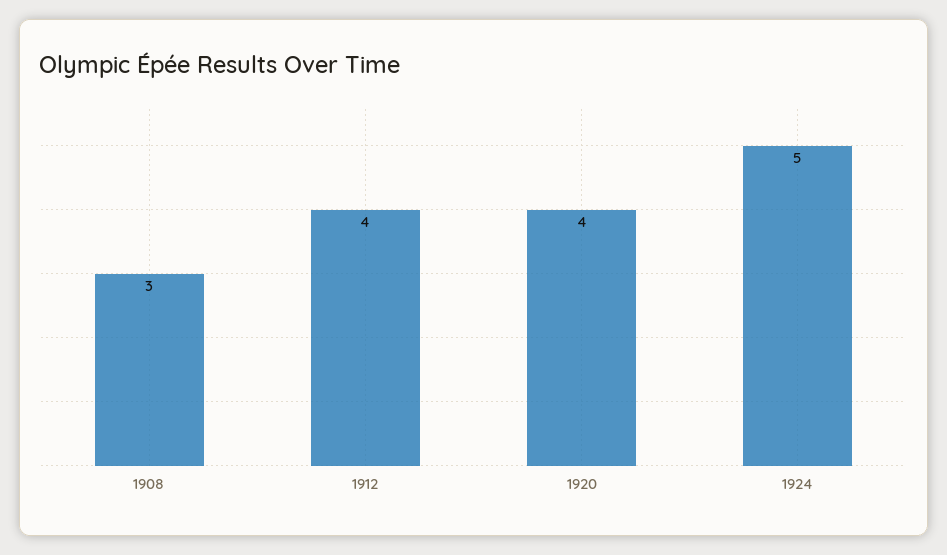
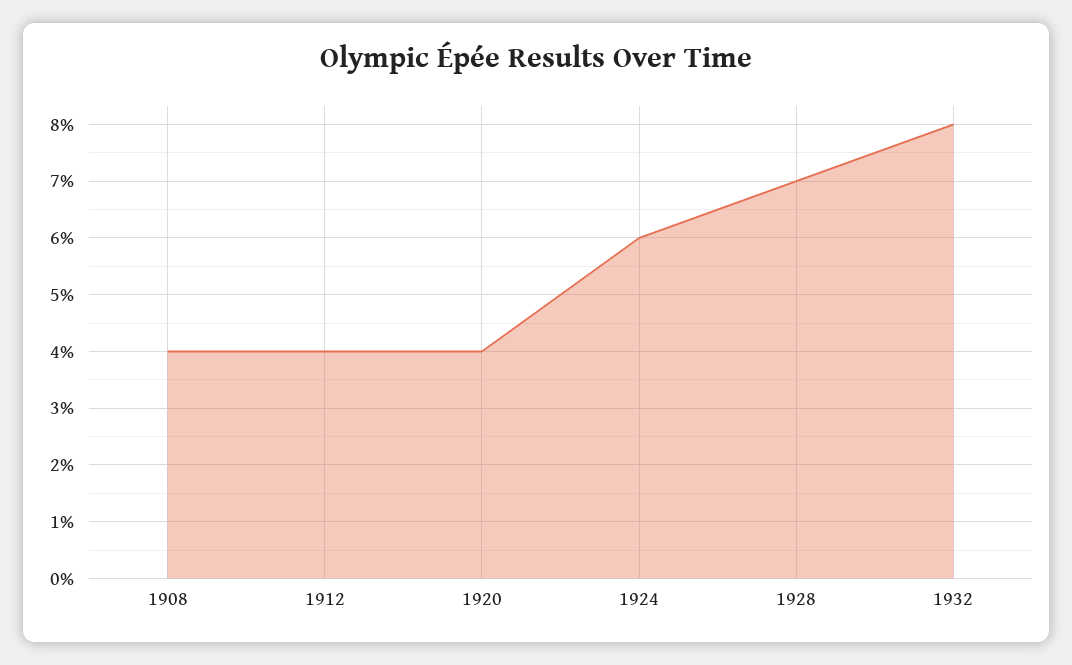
1908: 3 -> 4
1924: 5 -> 6
1928: none -> 7
1932: none -> 8

